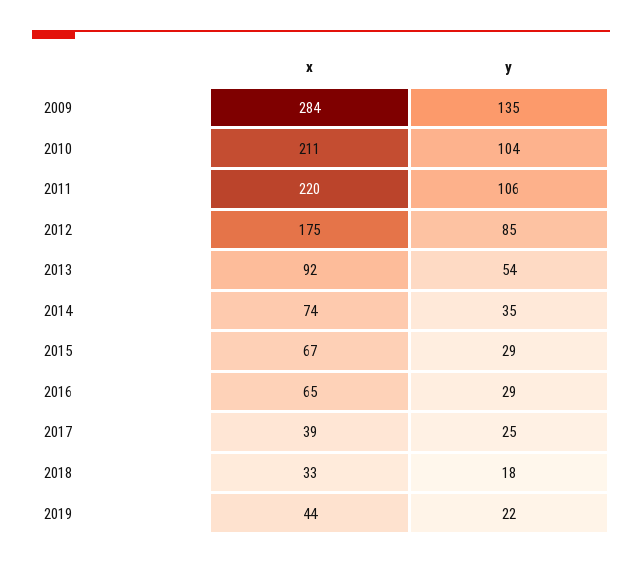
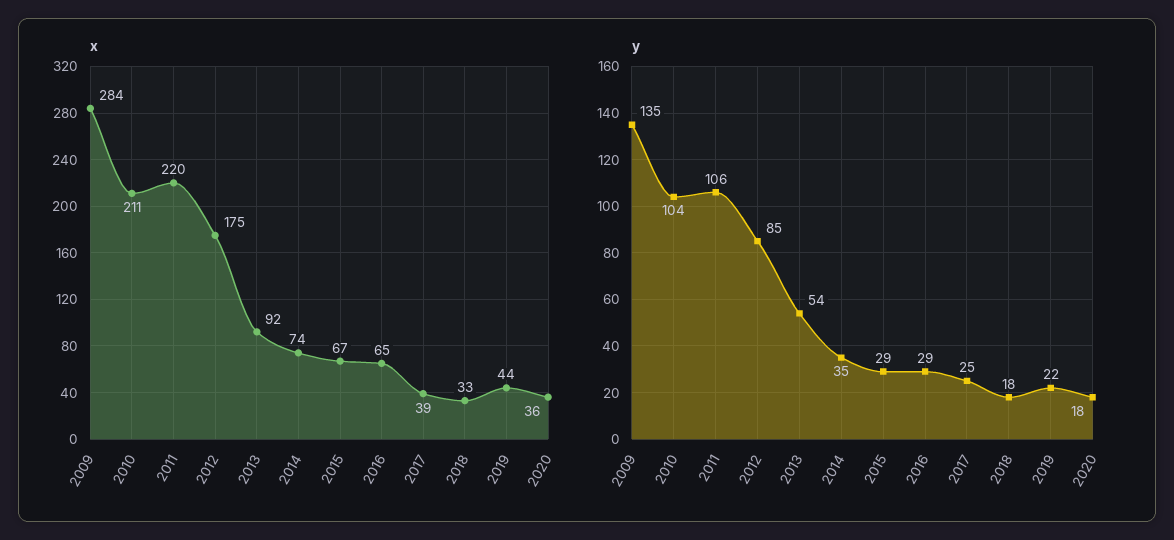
x, 2020: none -> 36
y, 2020: none -> 18

